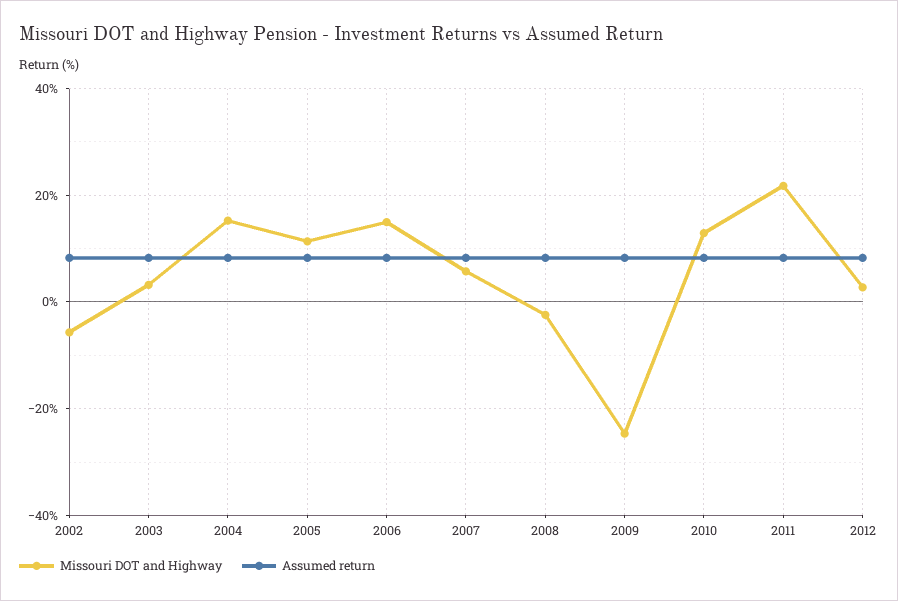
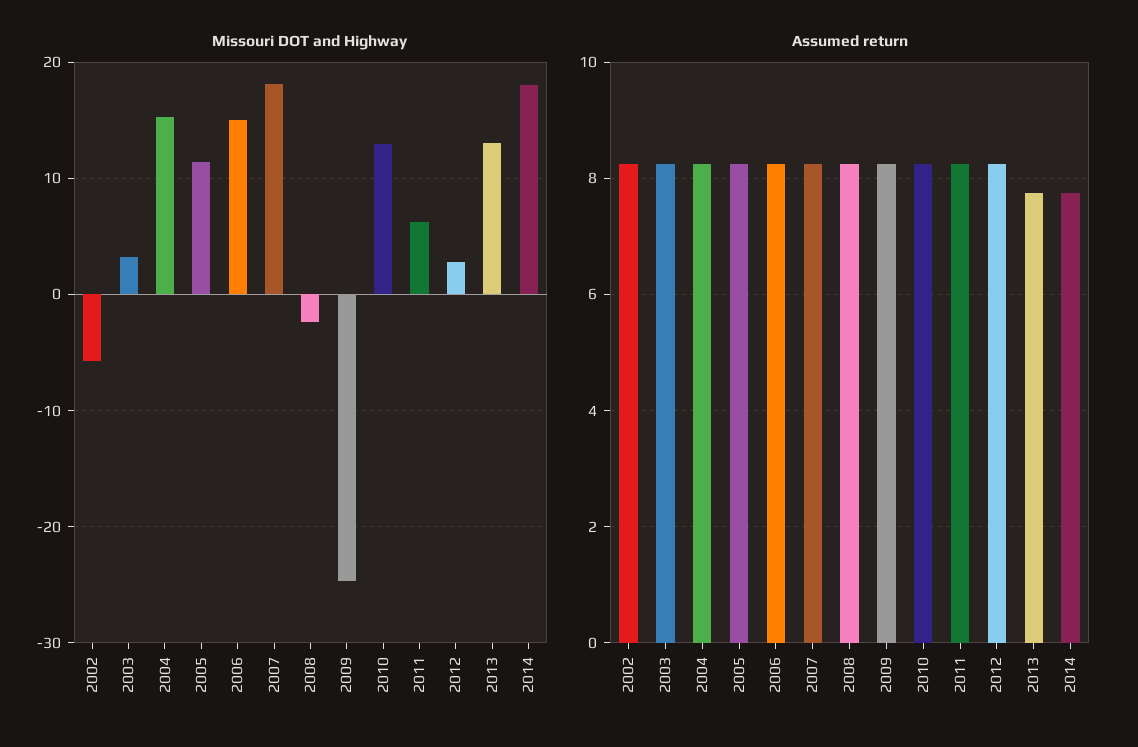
Missouri DOT and Highway, 2007: 6 -> 18
Missouri DOT and Highway, 2011: 22 -> 6
Missouri DOT and Highway, 2013: none -> 13
Missouri DOT and Highway, 2014: none -> 18
Assumed return, 2013: none -> 7.8
Assumed return, 2014: none -> 7.8

